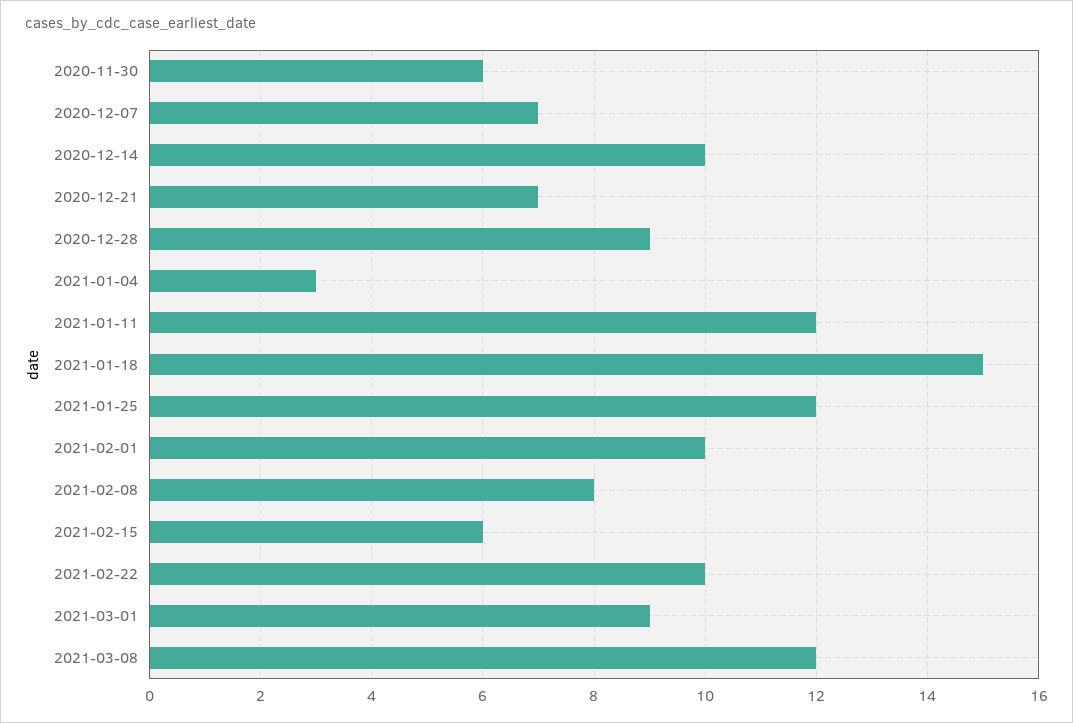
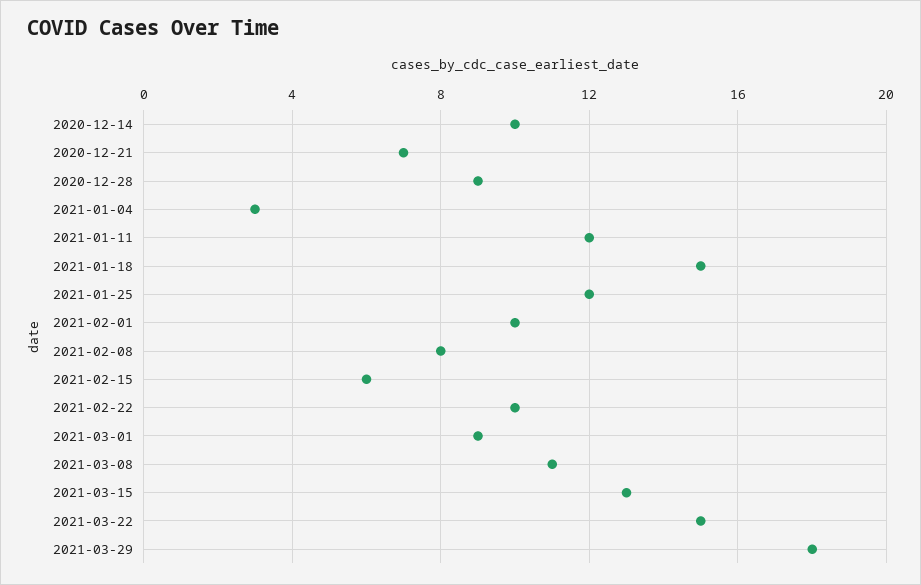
2020-11-30: 6 -> none
2020-12-07: 7 -> none
2021-03-08: 12 -> 11
2021-03-15: none -> 13
2021-03-22: none -> 15
2021-03-29: none -> 18

